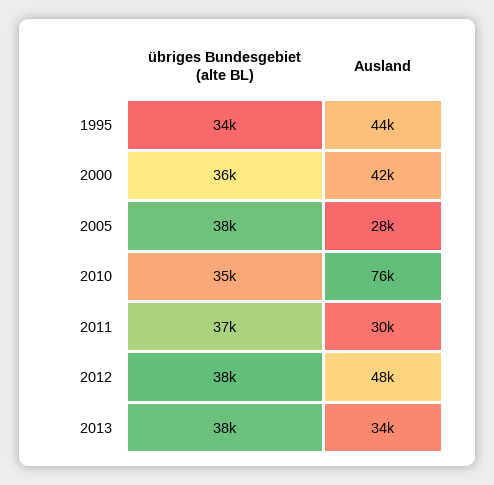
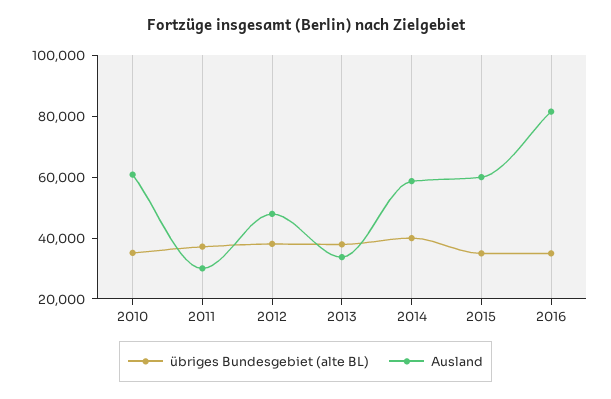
übriges Bundesgebiet (alte BL), 1995: 34000 -> none
Ausland, 1995: 44000 -> none
übriges Bundesgebiet (alte BL), 2000: 36000 -> none
Ausland, 2000: 42000 -> none
übriges Bundesgebiet (alte BL), 2005: 38000 -> none
Ausland, 2005: 28000 -> none
Ausland, 2010: 76000 -> 60000
übriges Bundesgebiet (alte BL), 2014: none -> 40000
Ausland, 2014: none -> 60000
übriges Bundesgebiet (alte BL), 2015: none -> 35000
Ausland, 2015: none -> 60000
übriges Bundesgebiet (alte BL), 2016: none -> 35000
Ausland, 2016: none -> 80000

